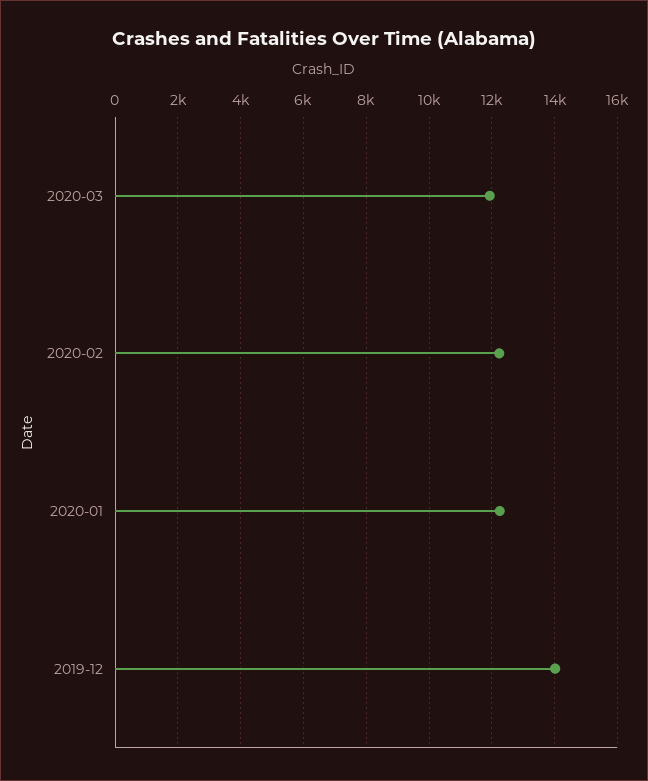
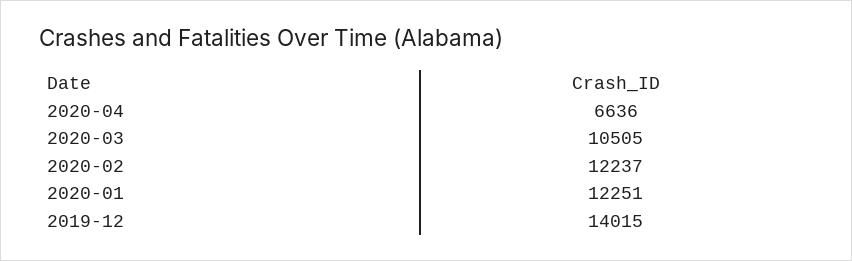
2020-03: 12000 -> 10505
2020-04: none -> 6636

